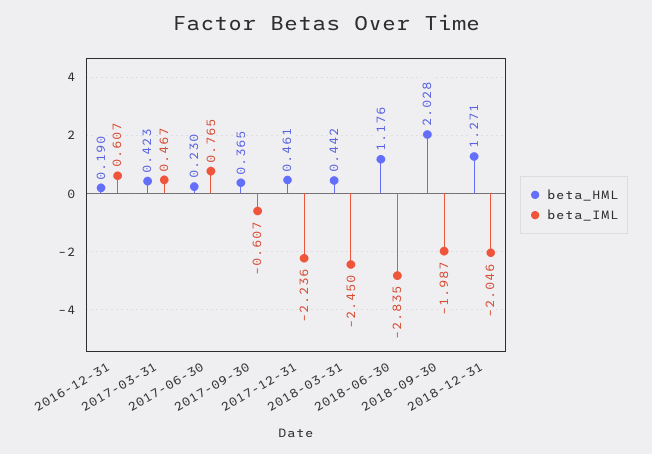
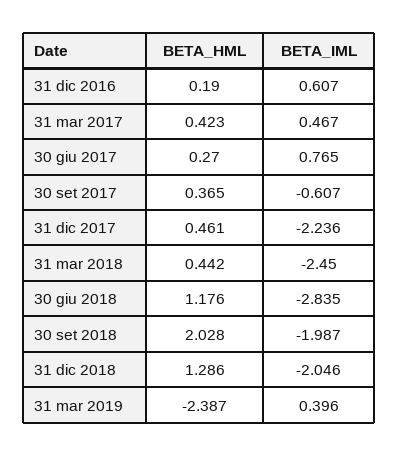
beta_HML, 2017-06-30: 0.23 -> 0.27
beta_HML, 2018-12-31: 1.271 -> 1.286
beta_HML, 31 mar 2019: none -> -2.387
beta_IML, 31 mar 2019: none -> 0.396

